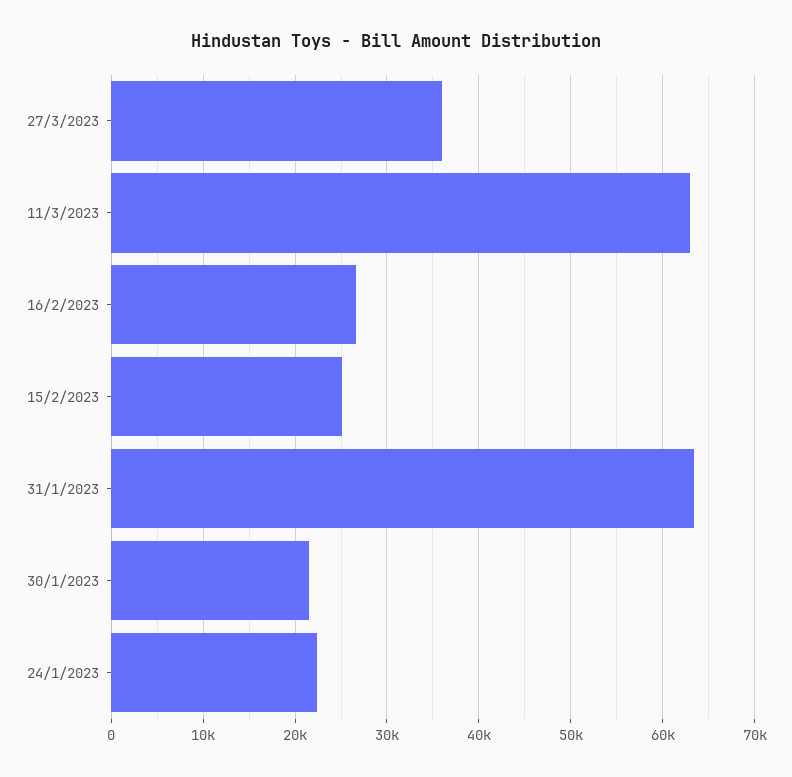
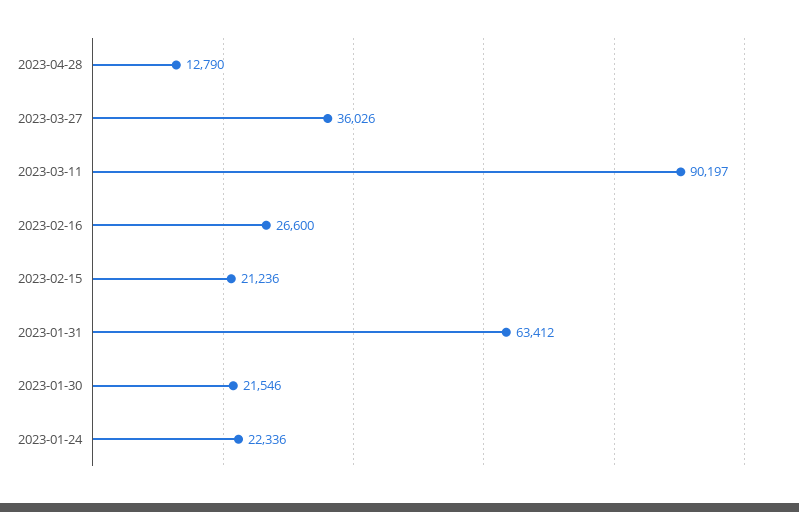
11/3/2023: 63000 -> 90197
15/2/2023: 25000 -> 21236
2023-04-28: none -> 12790

